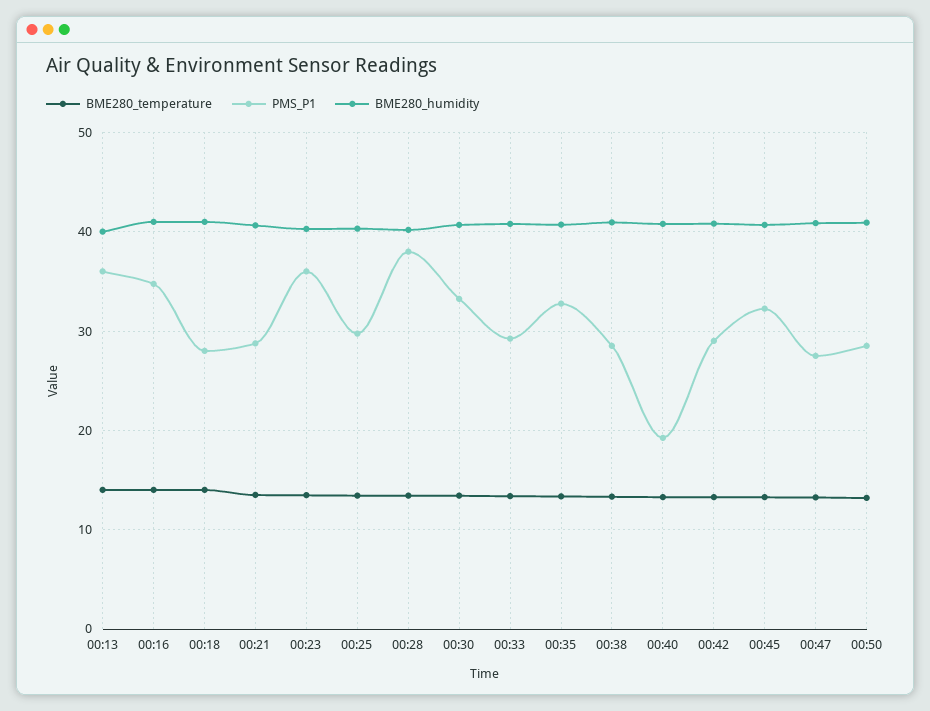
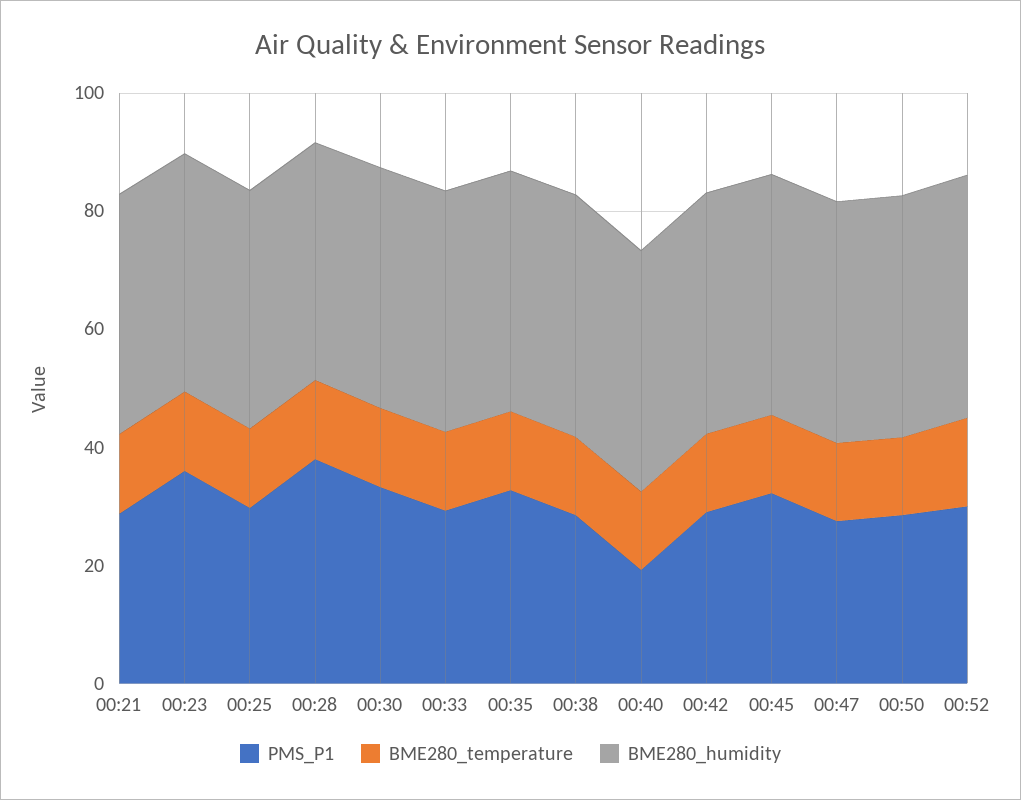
BME280_temperature, 00:13: 14 -> none
PMS_P1, 00:13: 36 -> none
BME280_humidity, 00:13: 40 -> none
BME280_temperature, 00:16: 14 -> none
PMS_P1, 00:16: 35 -> none
BME280_humidity, 00:16: 41 -> none
BME280_temperature, 00:18: 14 -> none
PMS_P1, 00:18: 28 -> none
BME280_humidity, 00:18: 41 -> none
PMS_P1, 00:52: none -> 30
BME280_temperature, 00:52: none -> 15
BME280_humidity, 00:52: none -> 40

